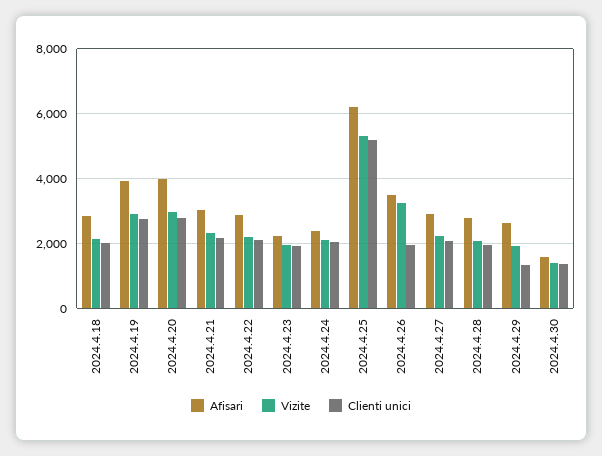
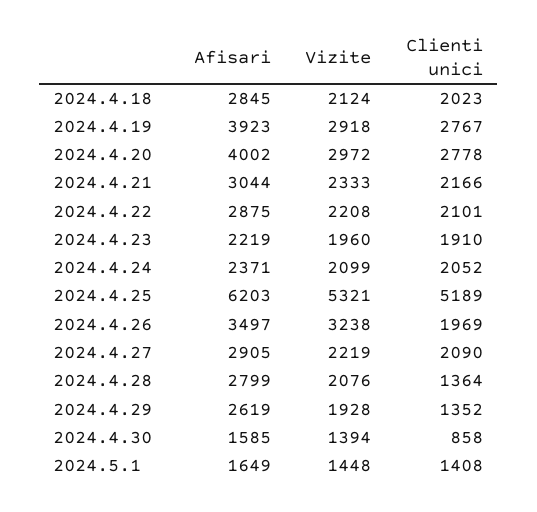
Clienti unici, 2024.4.28: 2000 -> 1364
Clienti unici, 2024.4.30: 1400 -> 858
Afisari, 2024.5.1: none -> 1649
Vizite, 2024.5.1: none -> 1448
Clienti unici, 2024.5.1: none -> 1408

